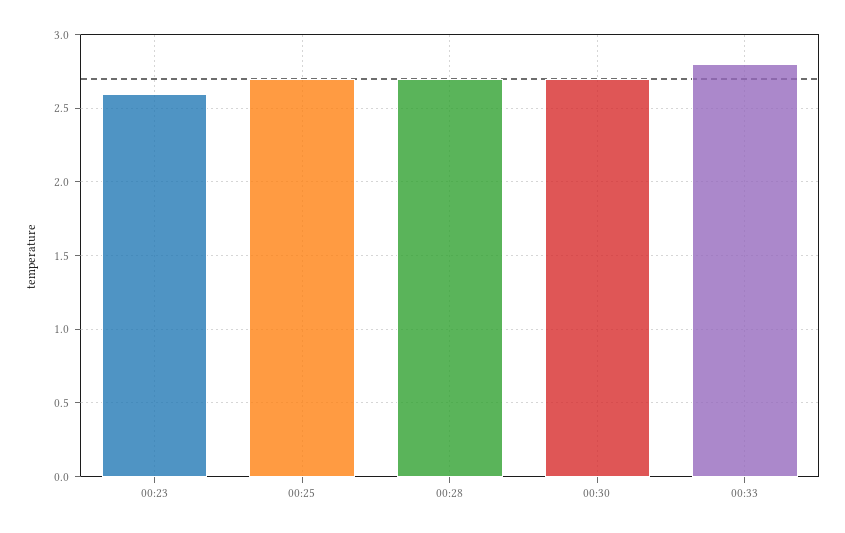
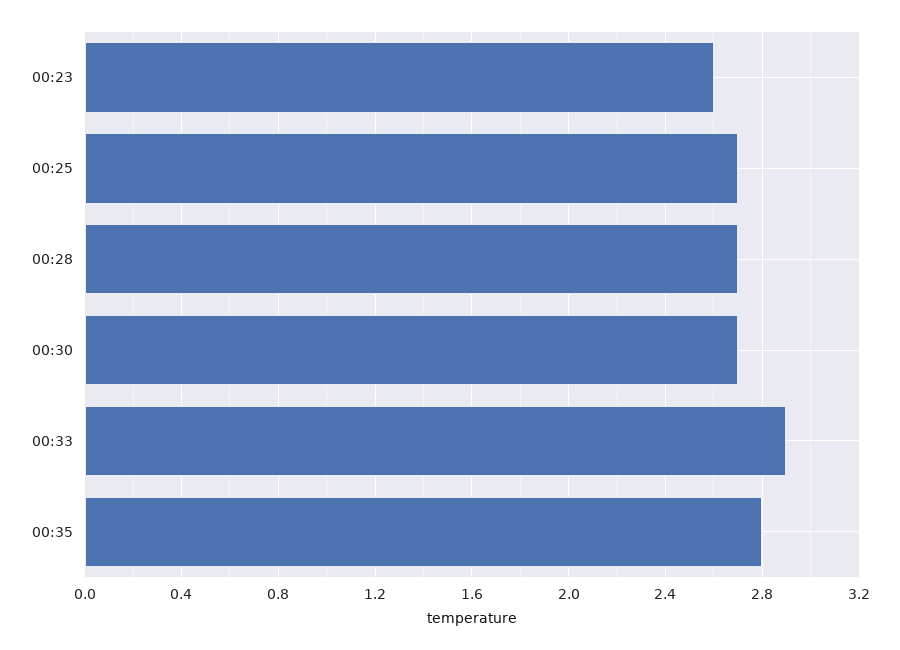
00:33: 2.8 -> 2.9
00:35: none -> 2.8

